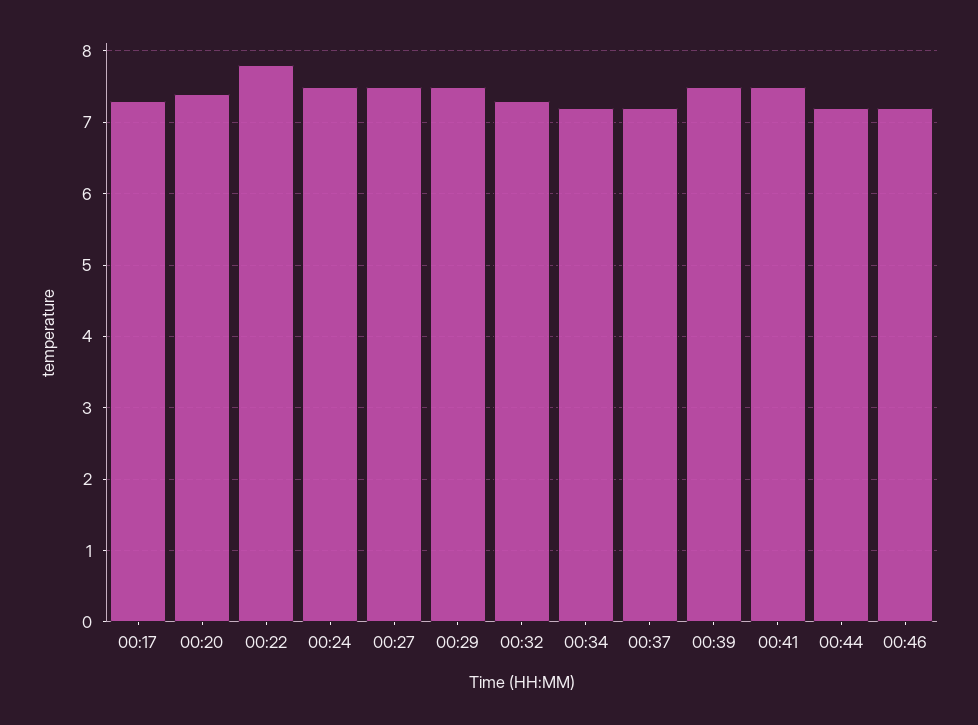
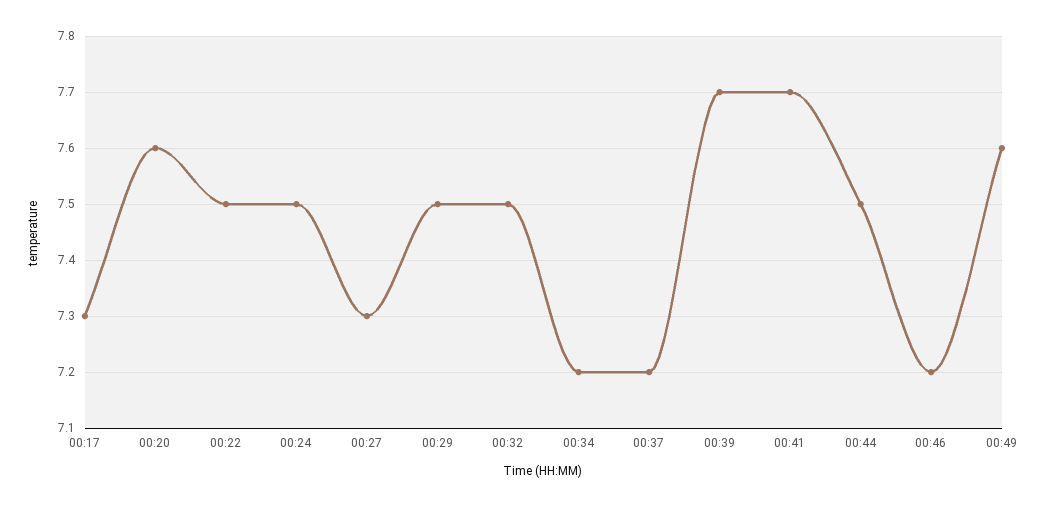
00:20: 7.4 -> 7.6
00:22: 7.8 -> 7.5
00:27: 7.5 -> 7.3
00:32: 7.3 -> 7.5
00:39: 7.5 -> 7.7
00:41: 7.5 -> 7.7
00:44: 7.2 -> 7.5
00:49: none -> 7.6

